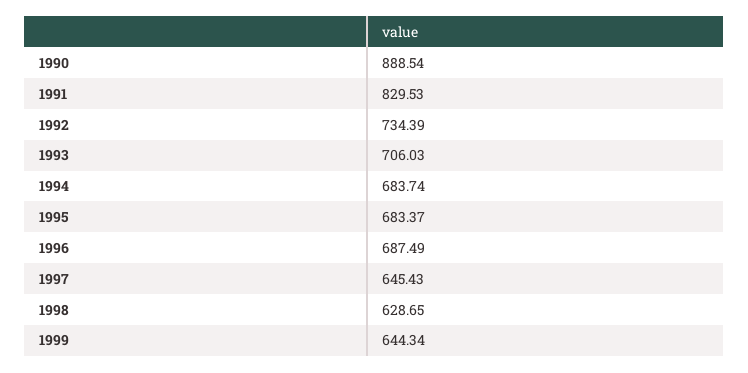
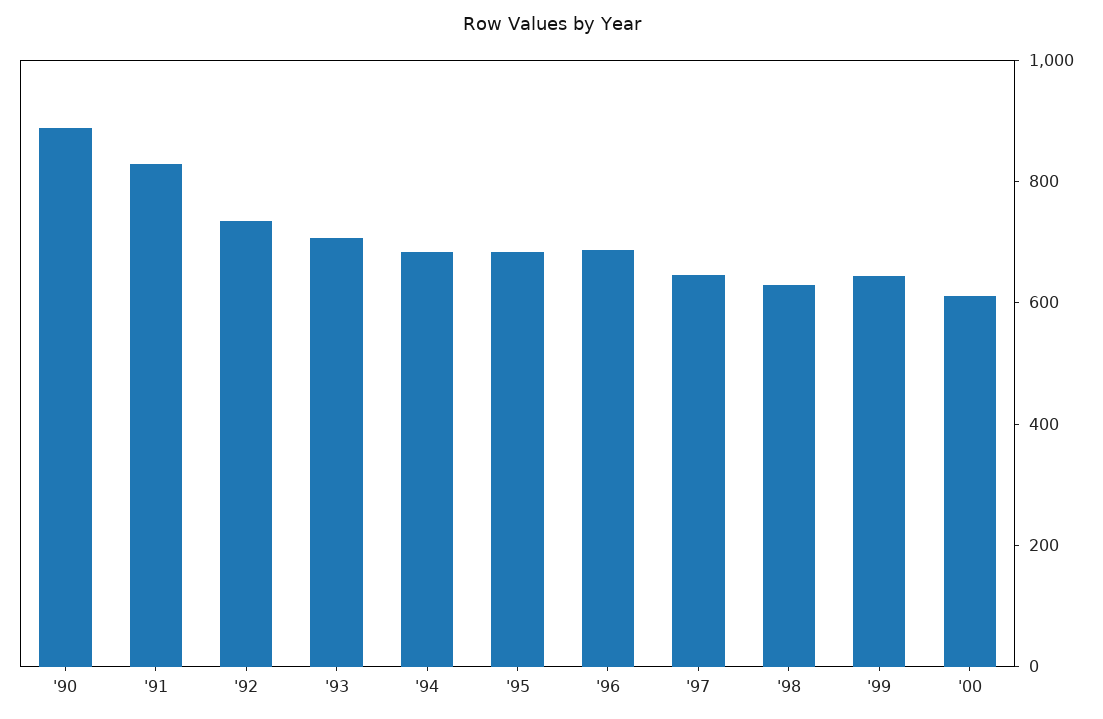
'00: none -> 600

